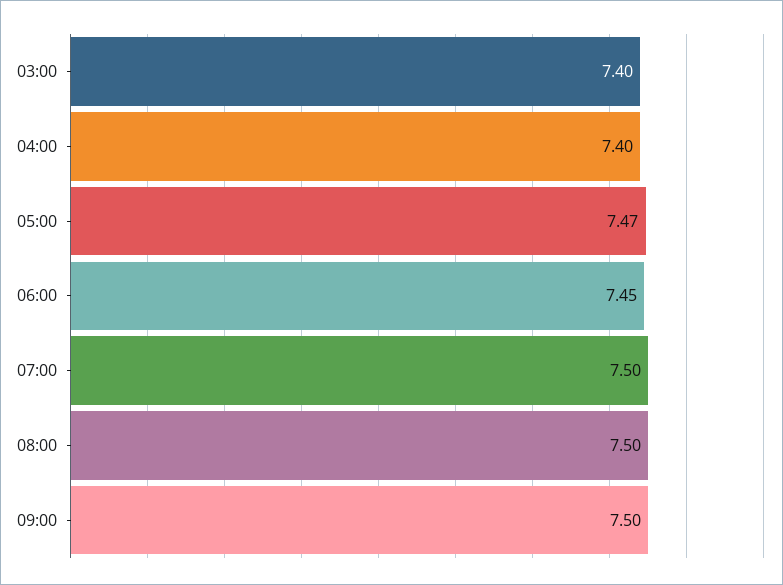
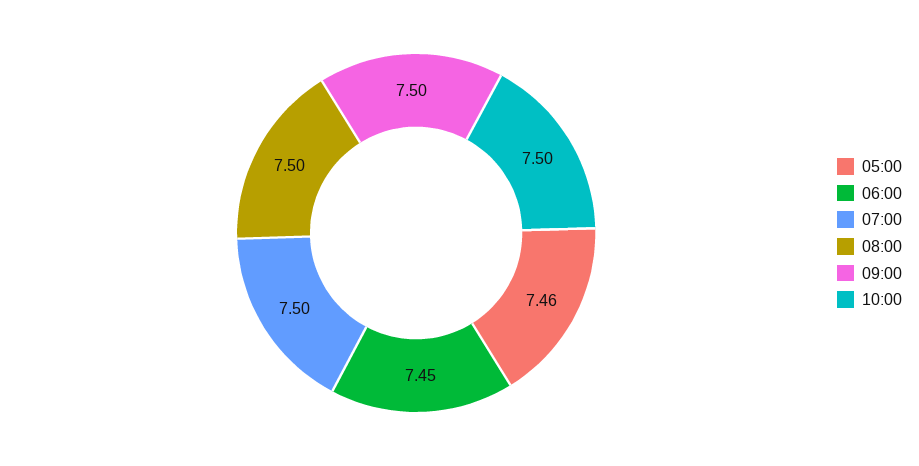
03:00: 7.4 -> none
04:00: 7.4 -> none
05:00: 7.47 -> 7.46
10:00: none -> 7.5

